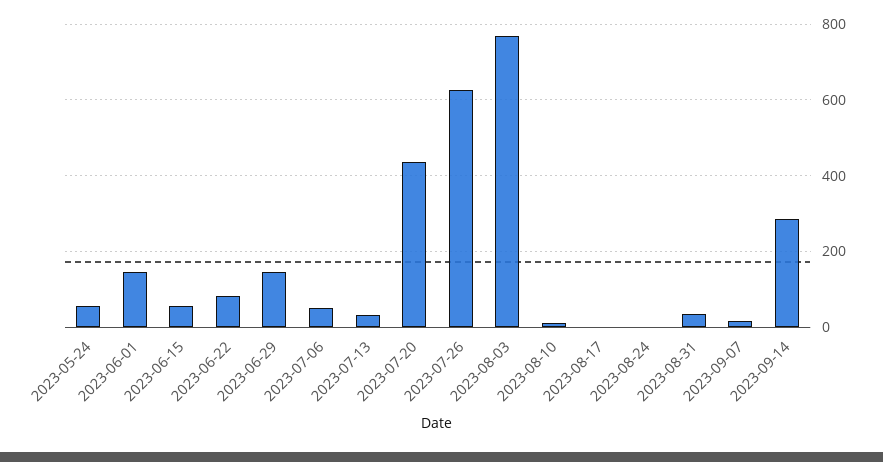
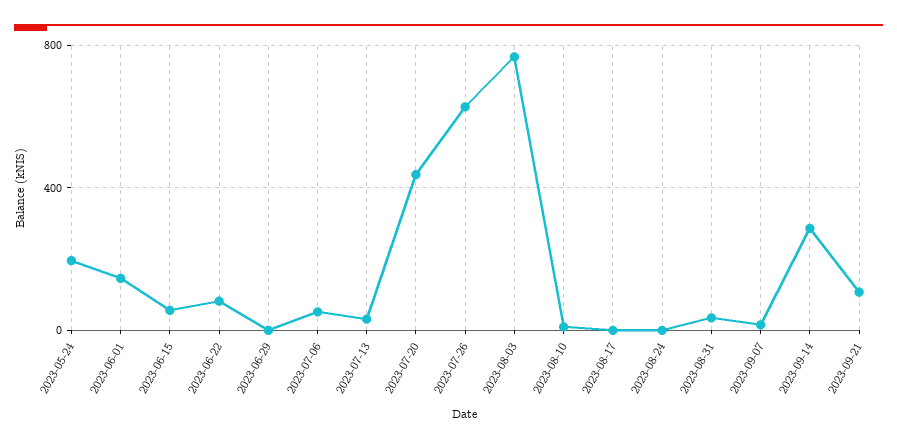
2023-05-24: 60 -> 200
2023-06-29: 140 -> 0
2023-09-21: none -> 100

